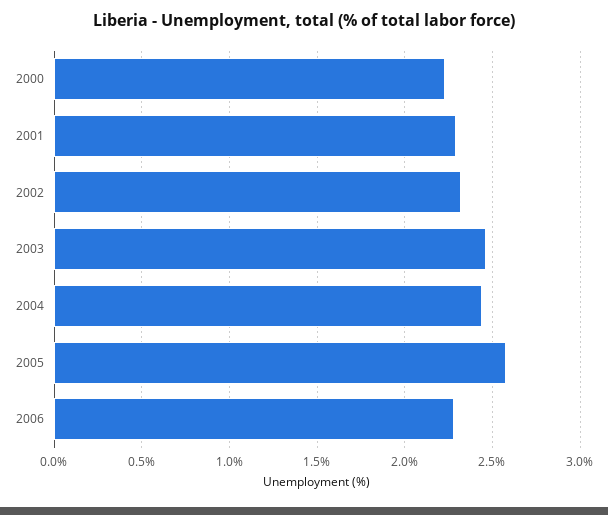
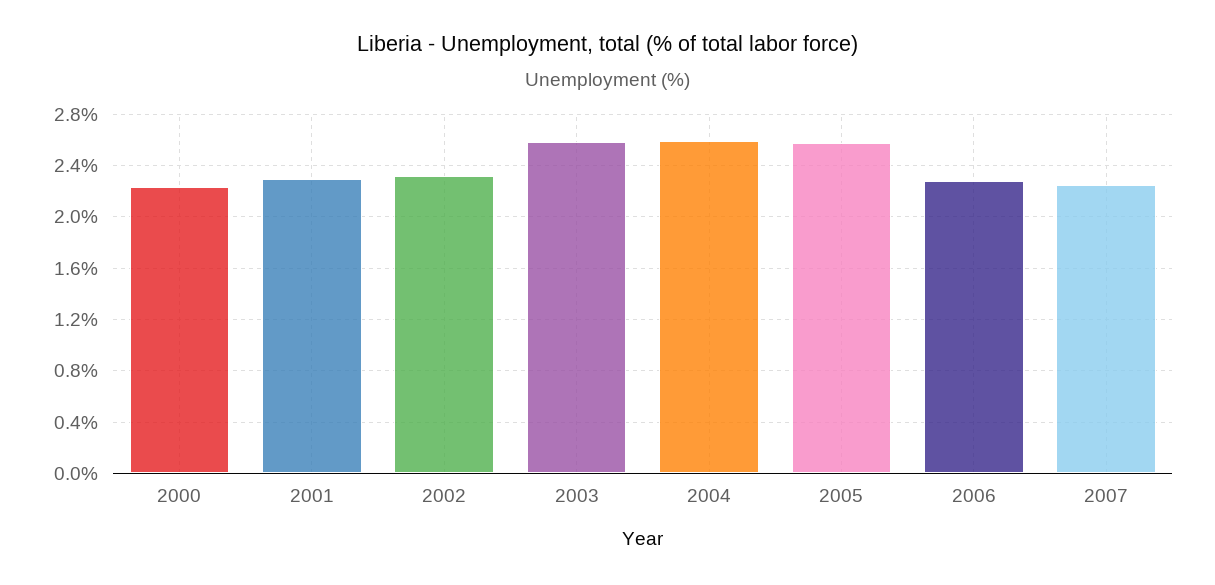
2003: 2.45 -> 2.6
2004: 2.45 -> 2.6
2007: none -> 2.25

